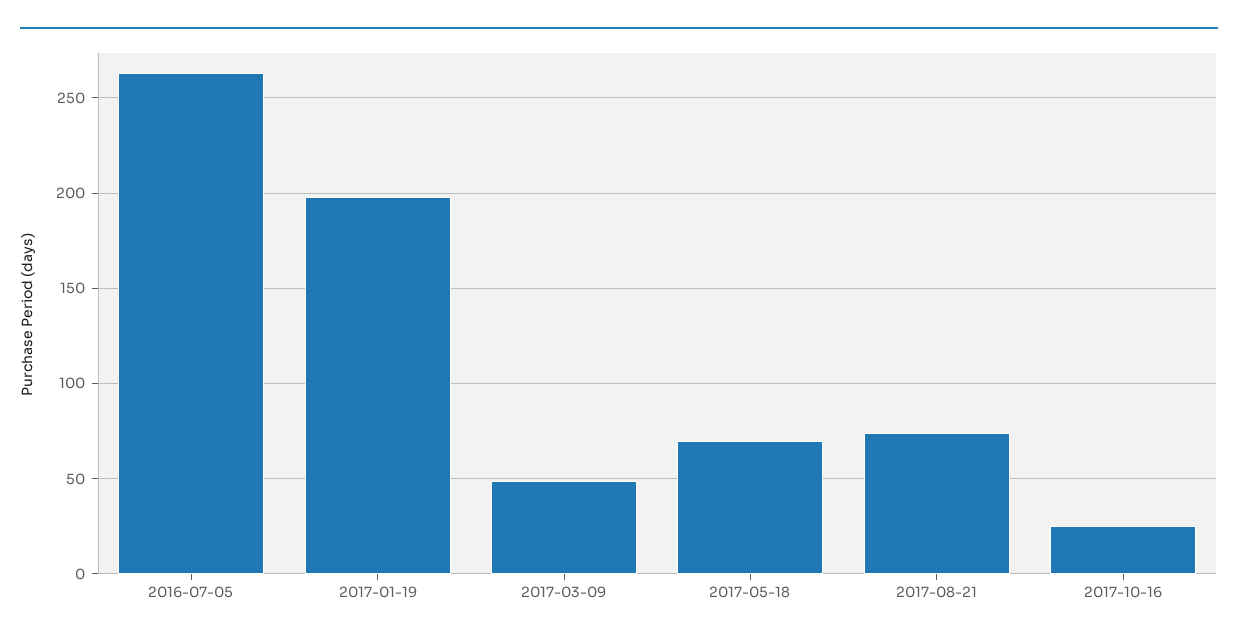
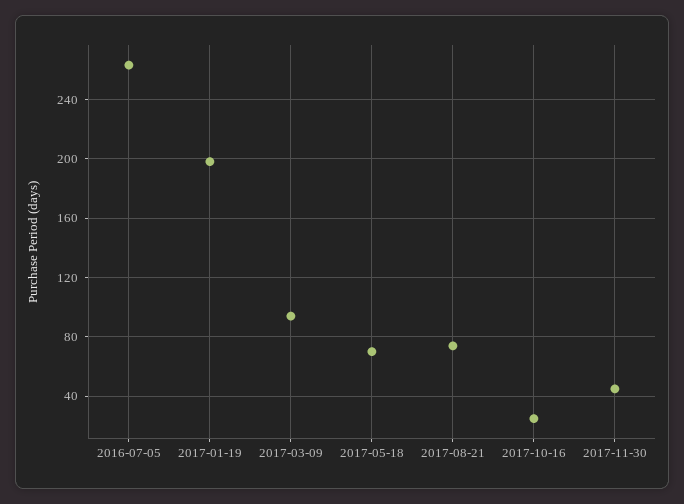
2017-03-09: 50 -> 95
2017-11-30: none -> 45

